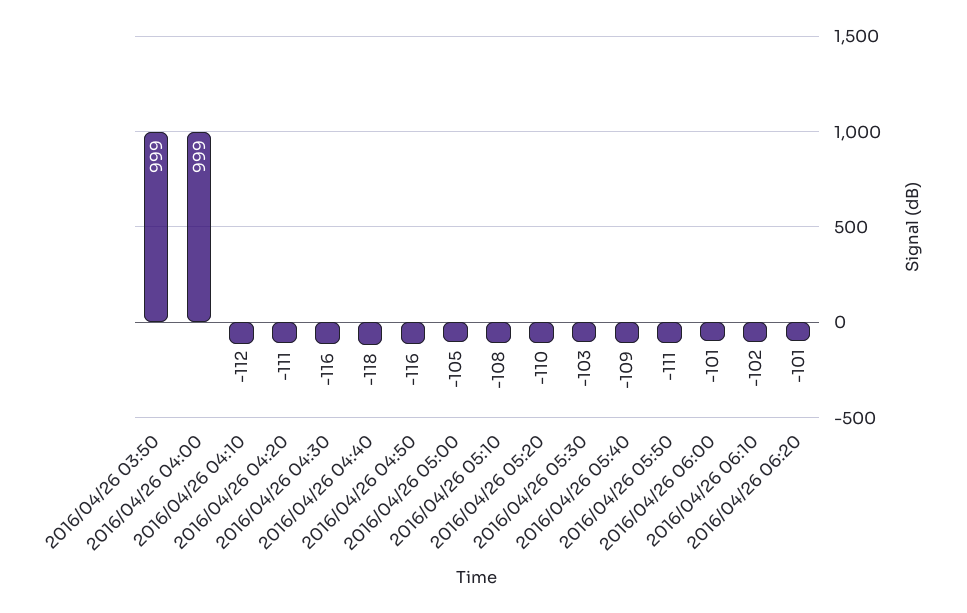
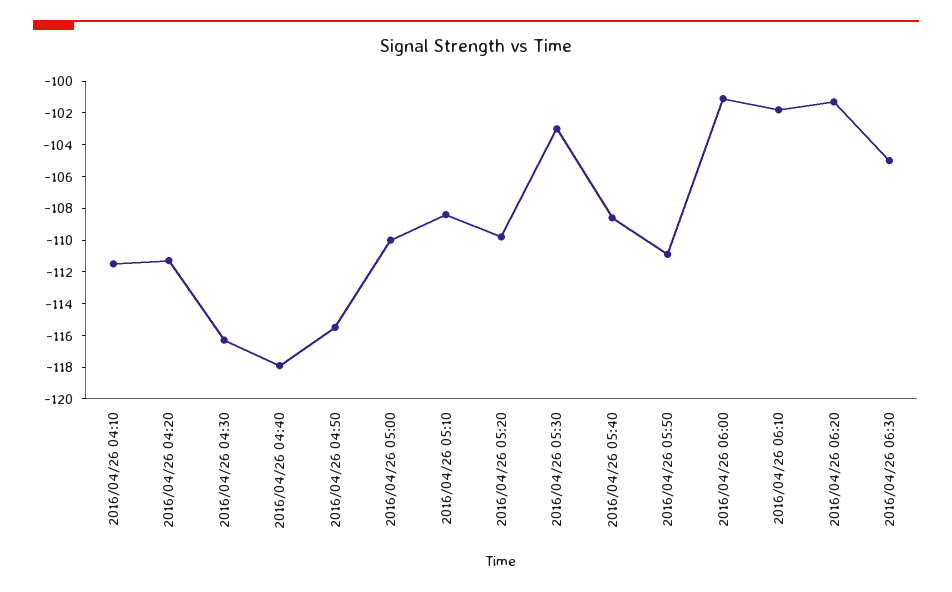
2016/04/26 03:50: 999 -> none
2016/04/26 04:00: 999 -> none
2016/04/26 05:00: -105 -> -110
2016/04/26 06:30: none -> -105

